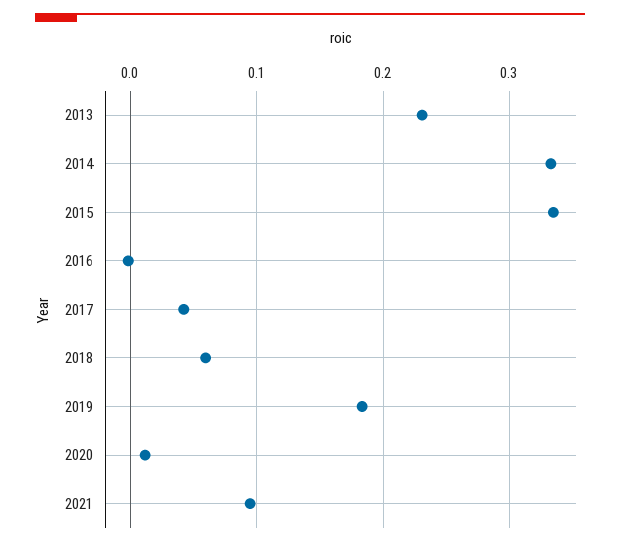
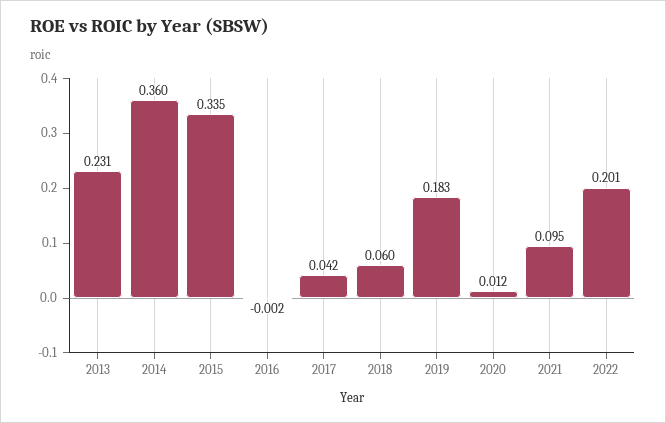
2014: 0.33 -> 0.36
2022: none -> 0.201

